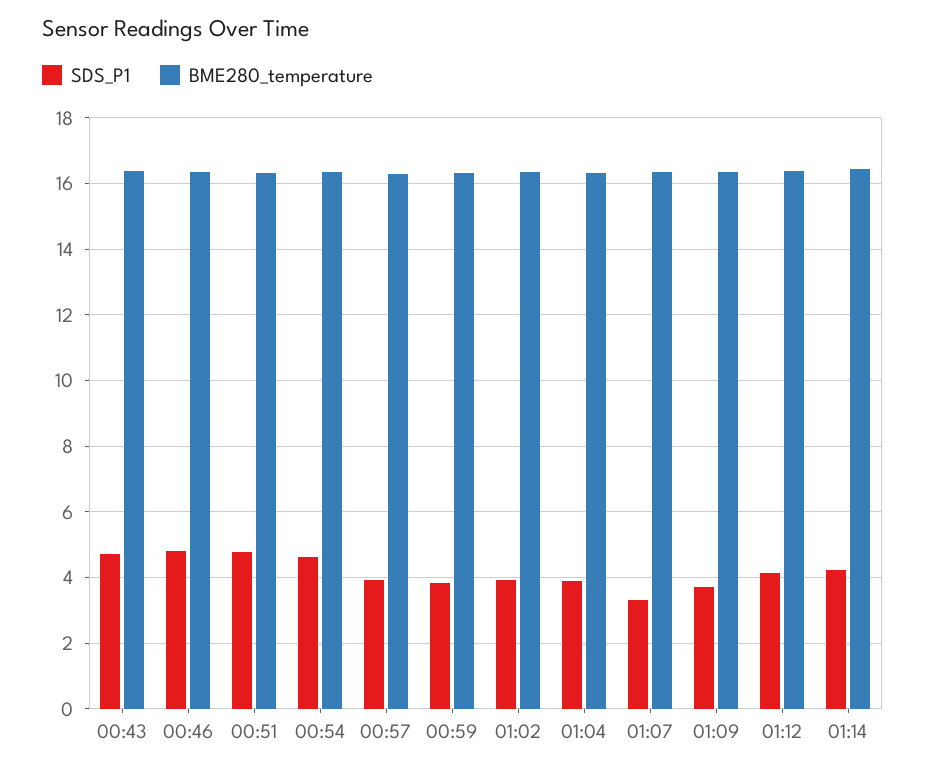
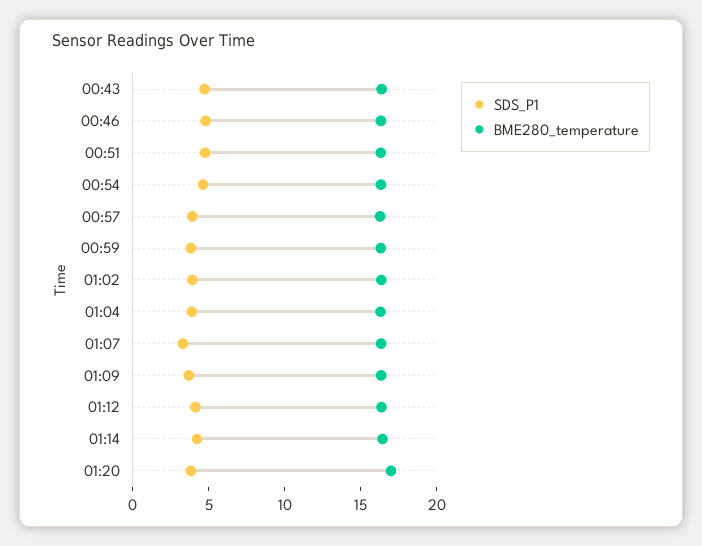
SDS_P1, 01:20: none -> 4
BME280_temperature, 01:20: none -> 17

